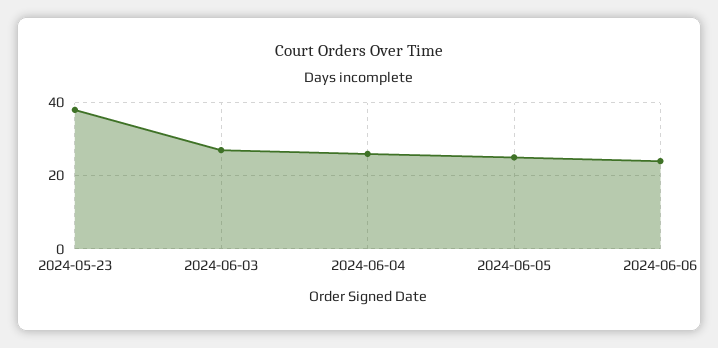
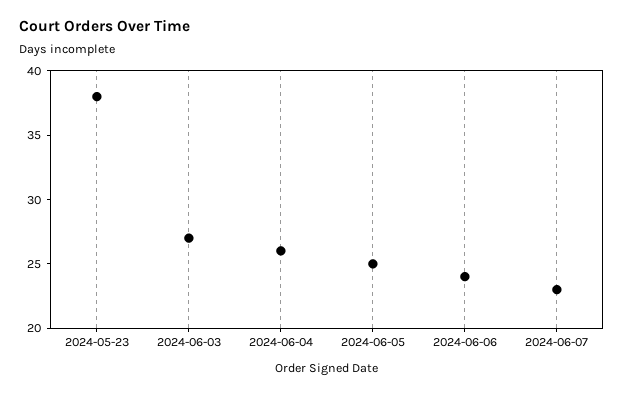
2024-06-07: none -> 23

